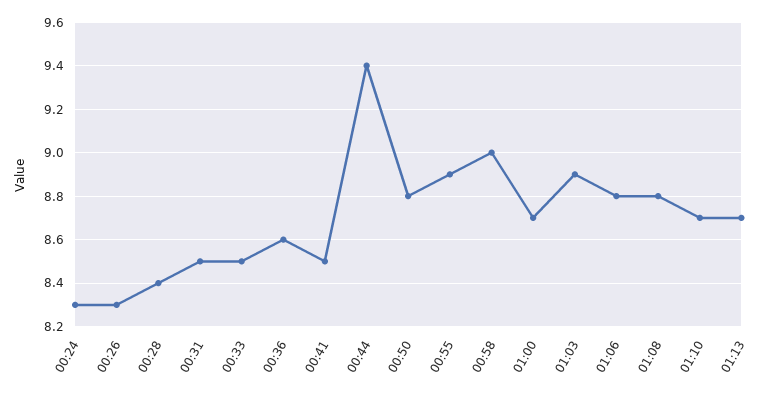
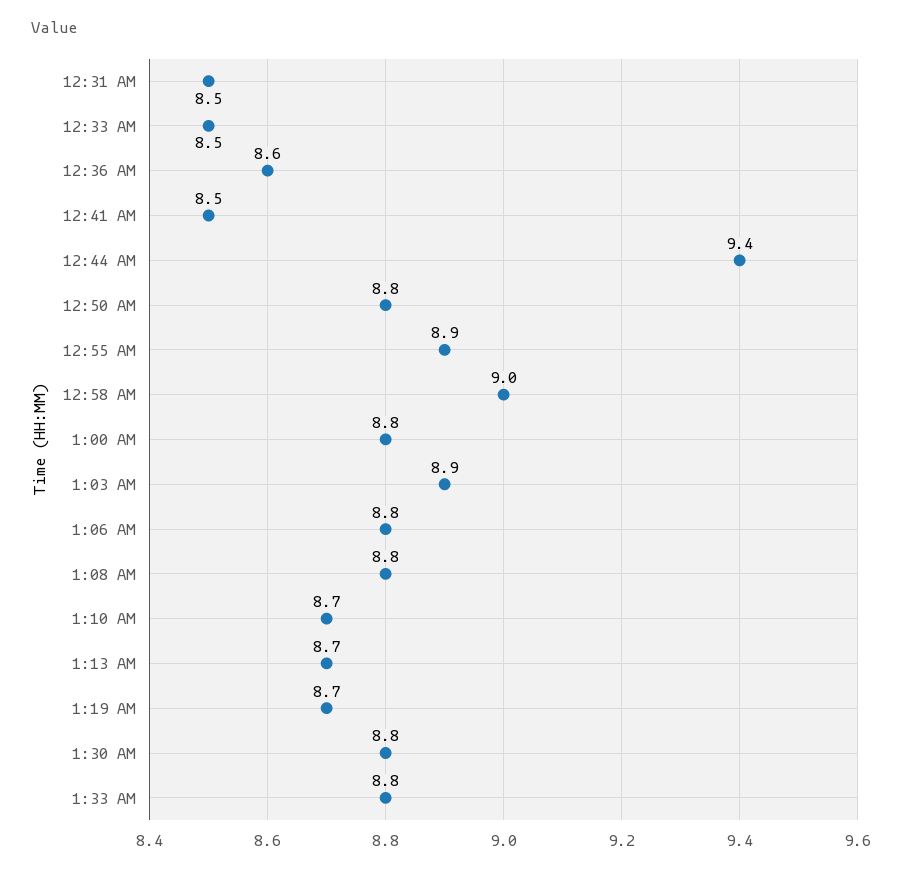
00:24: 8.3 -> none
00:26: 8.3 -> none
00:28: 8.4 -> none
01:00: 8.7 -> 8.8
1:19 AM: none -> 8.7
1:30 AM: none -> 8.8
1:33 AM: none -> 8.8

